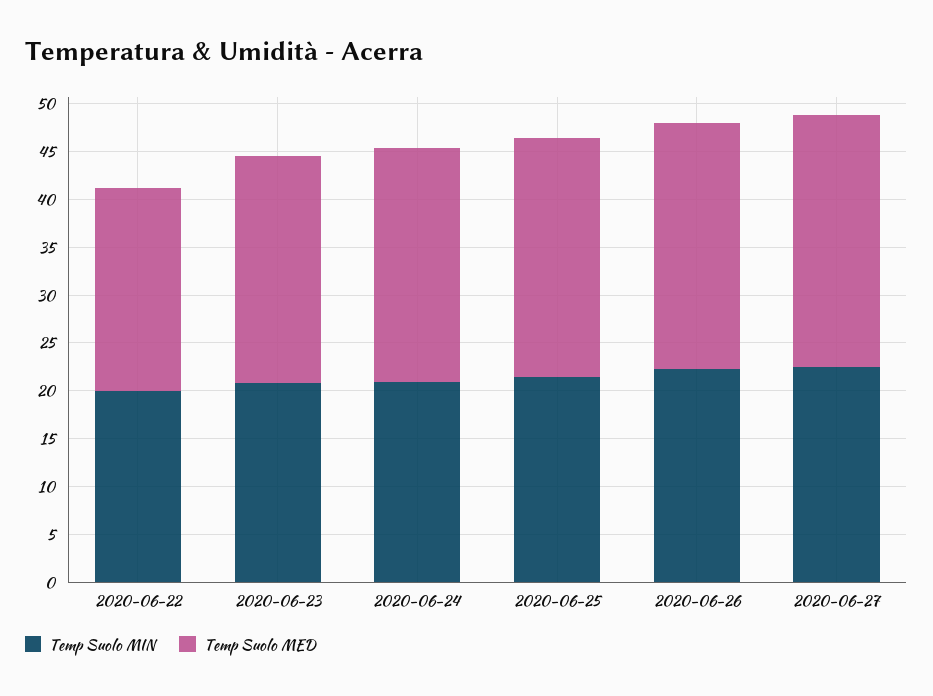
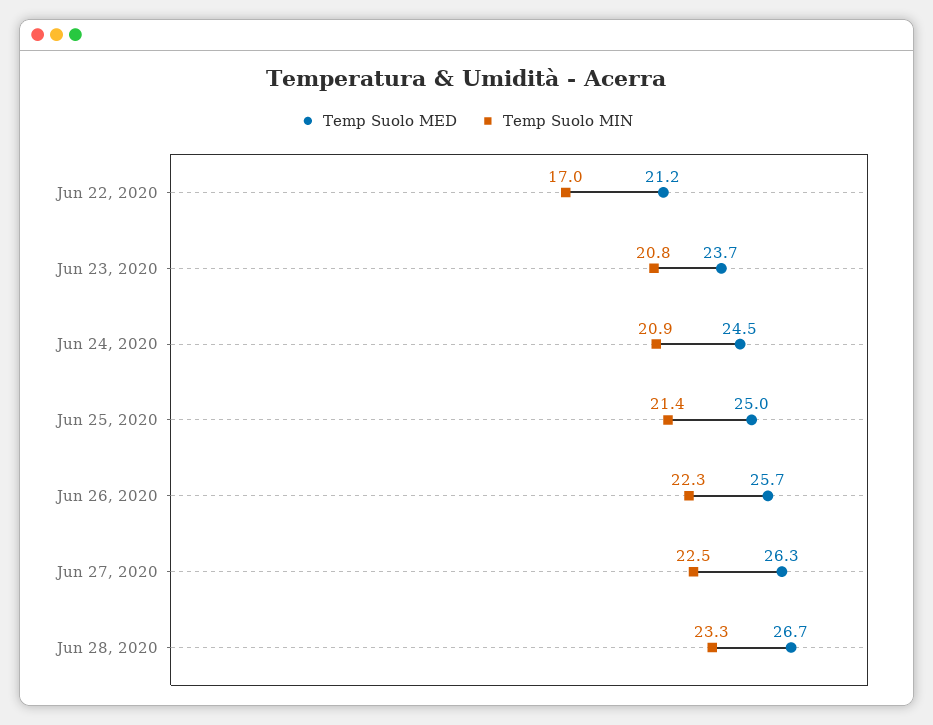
Temp Suolo MIN, 2020-06-22: 20 -> 17
Temp Suolo MED, Jun 28, 2020: none -> 26.7
Temp Suolo MIN, Jun 28, 2020: none -> 23.3

